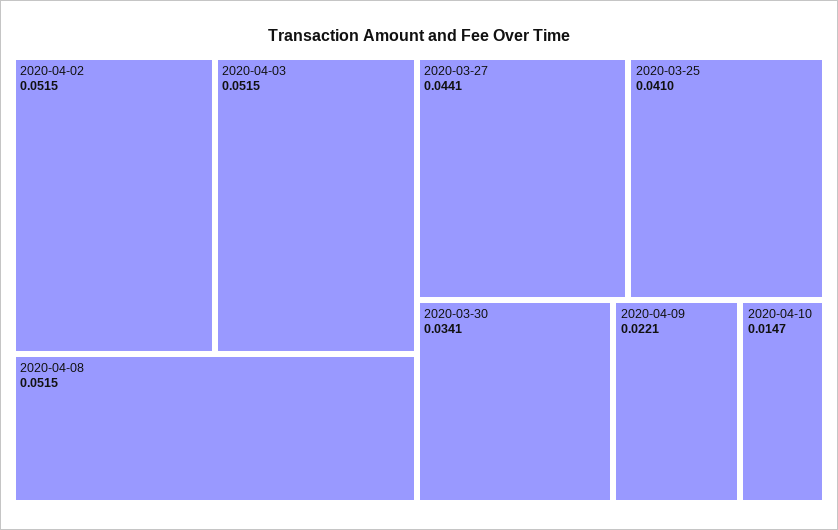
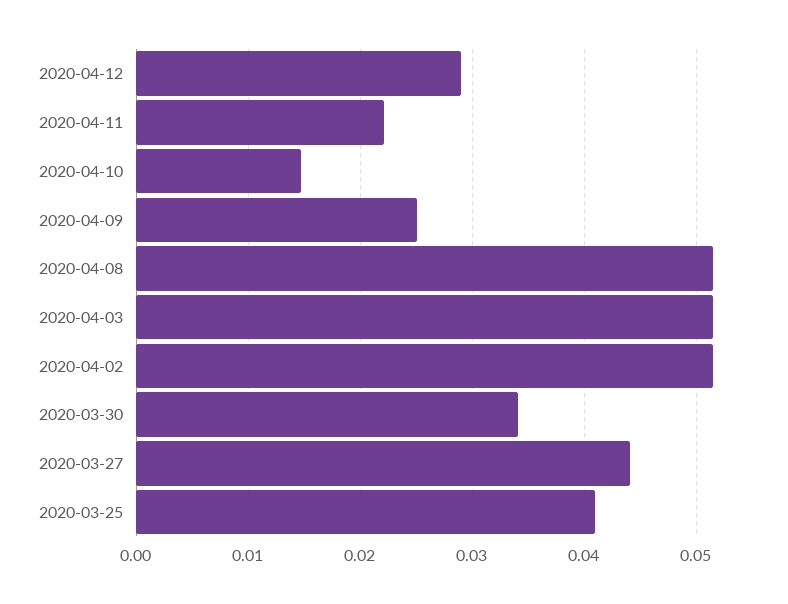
2020-04-09: 0.0221 -> 0.025
2020-04-12: none -> 0.029
2020-04-11: none -> 0.022

